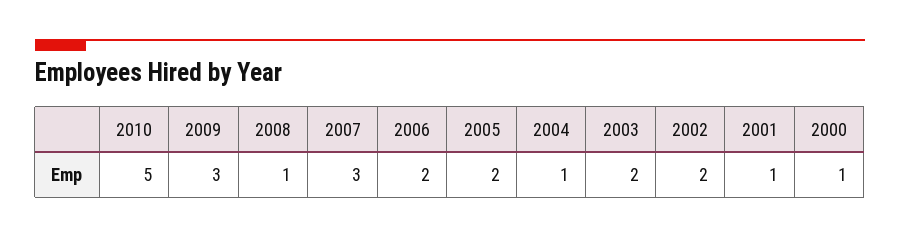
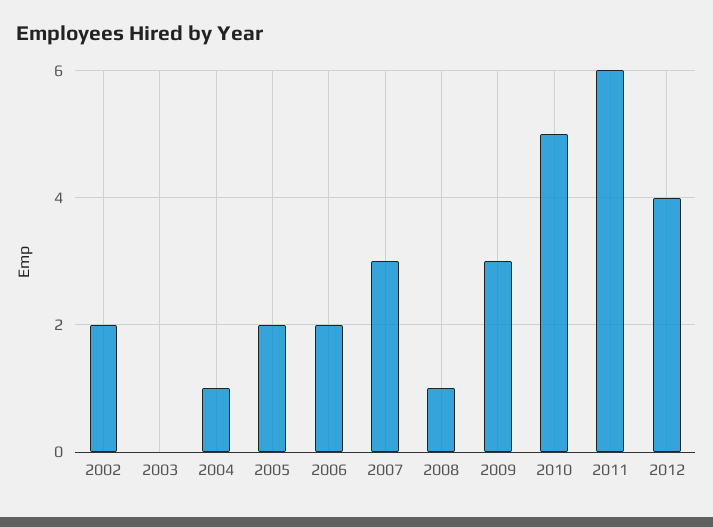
2003: 2 -> 0
2001: 1 -> none
2000: 1 -> none
2011: none -> 6
2012: none -> 4

